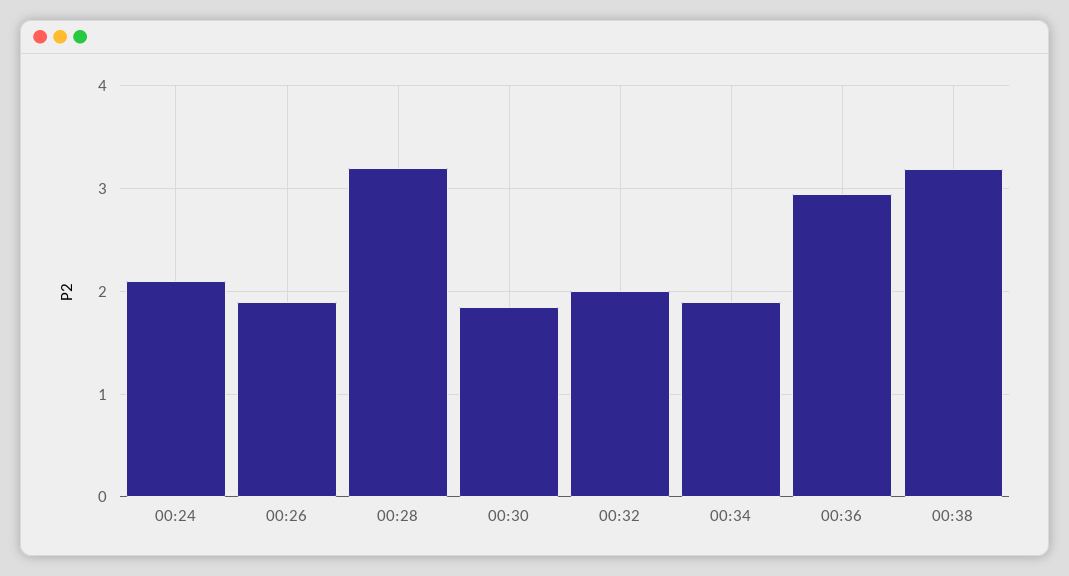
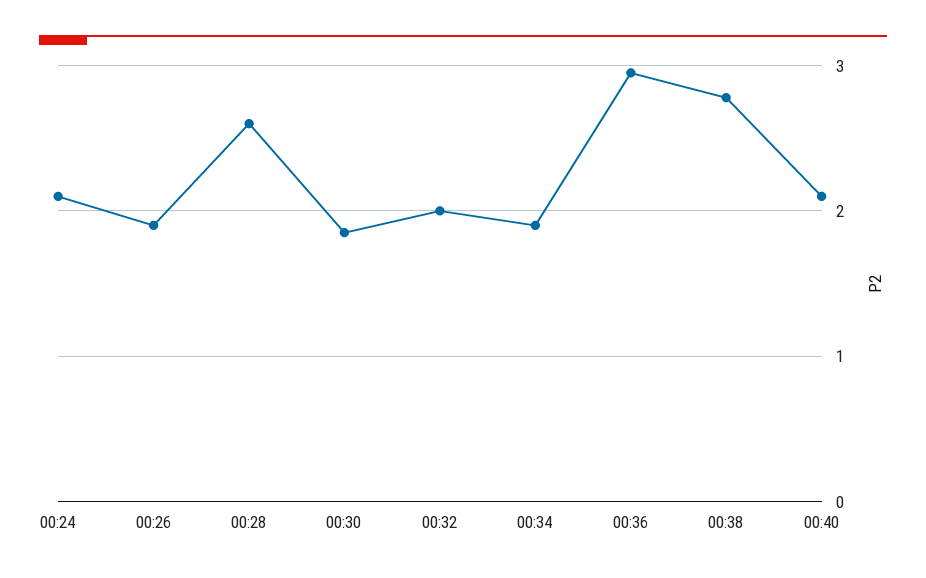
00:28: 3.2 -> 2.6
00:38: 3.2 -> 2.8
00:40: none -> 2.1

